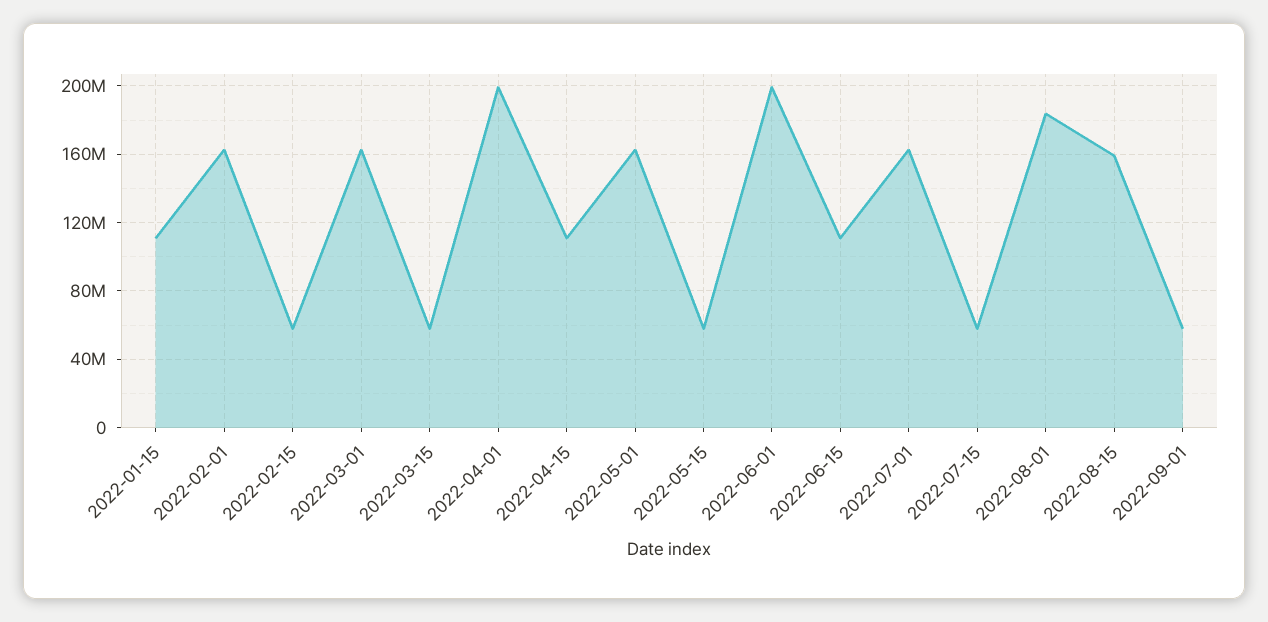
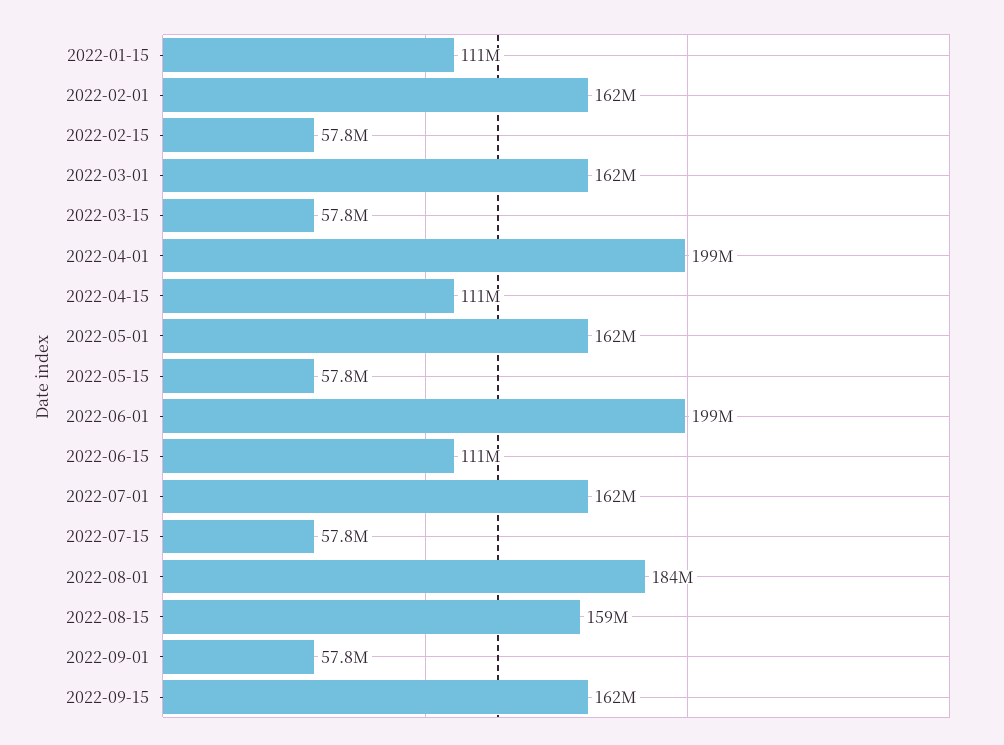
2022-09-15: none -> 162000000

